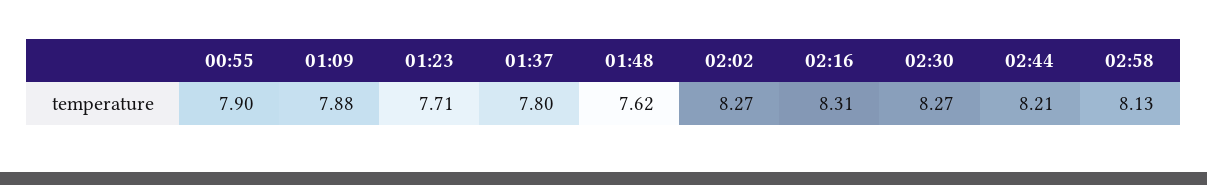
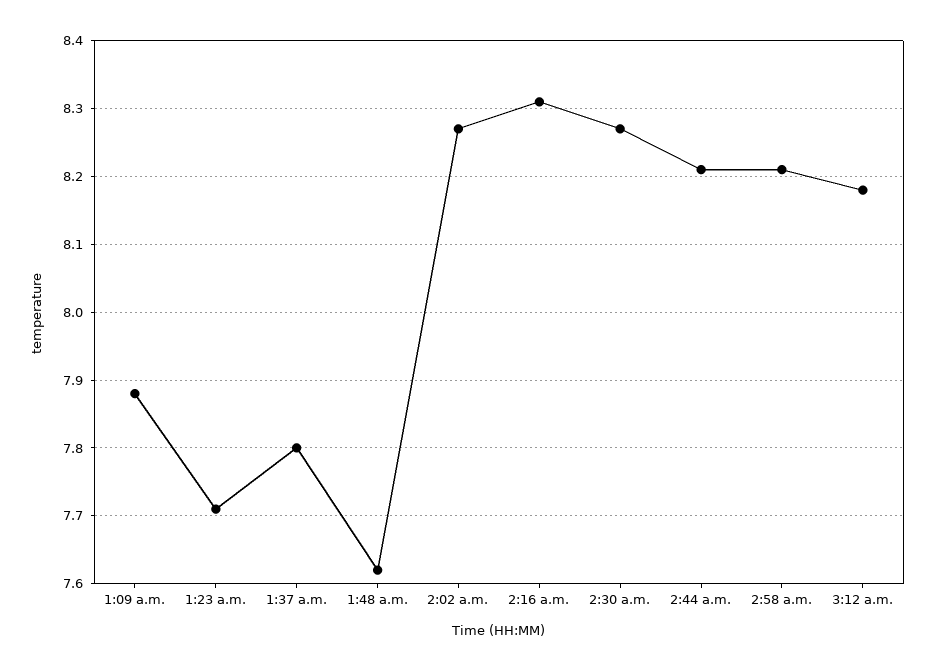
00:55: 7.9 -> none
02:58: 8.13 -> 8.21
3:12 a.m.: none -> 8.18

